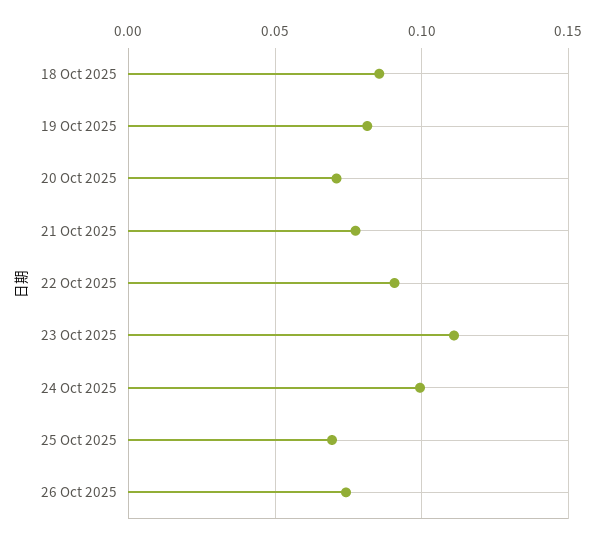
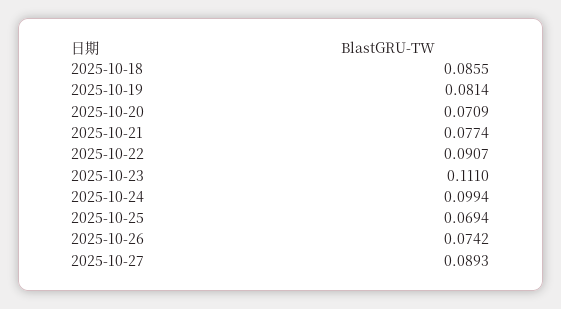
2025-10-27: none -> 0.0893

